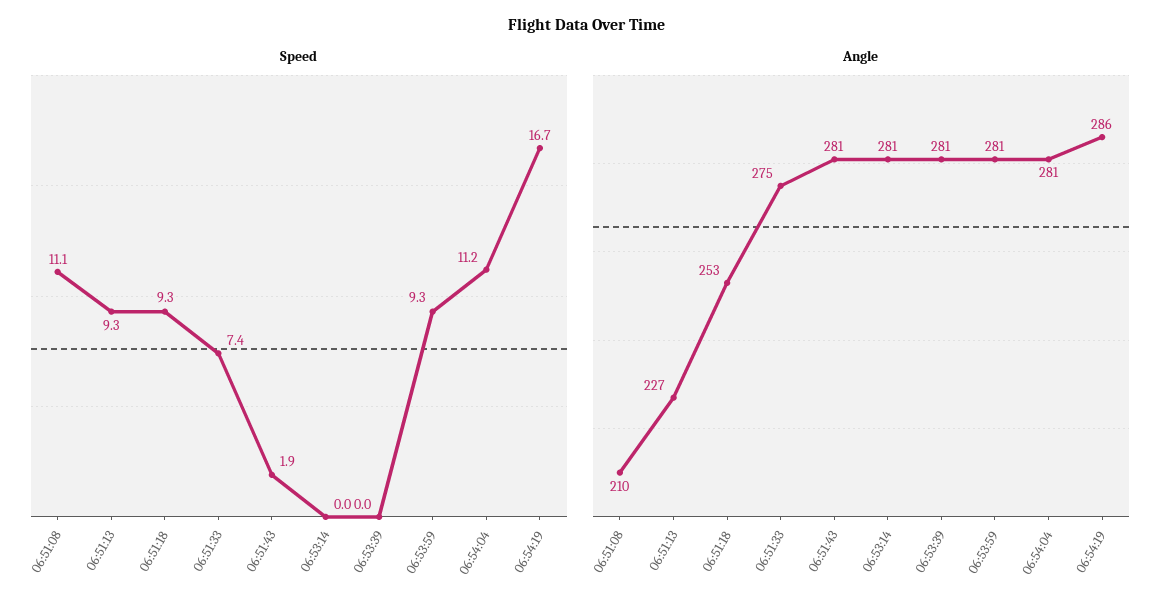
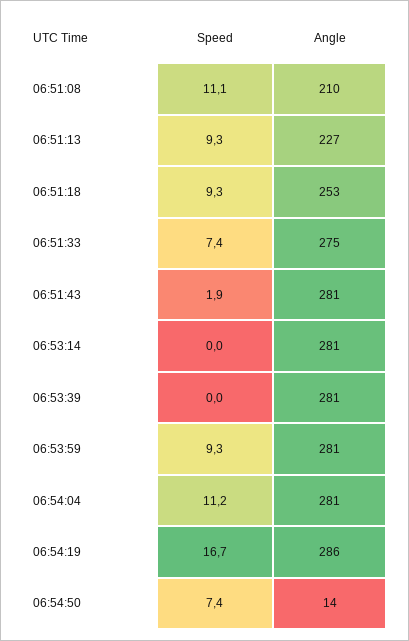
Speed, 06:54:50: none -> 7.4
Angle, 06:54:50: none -> 14

